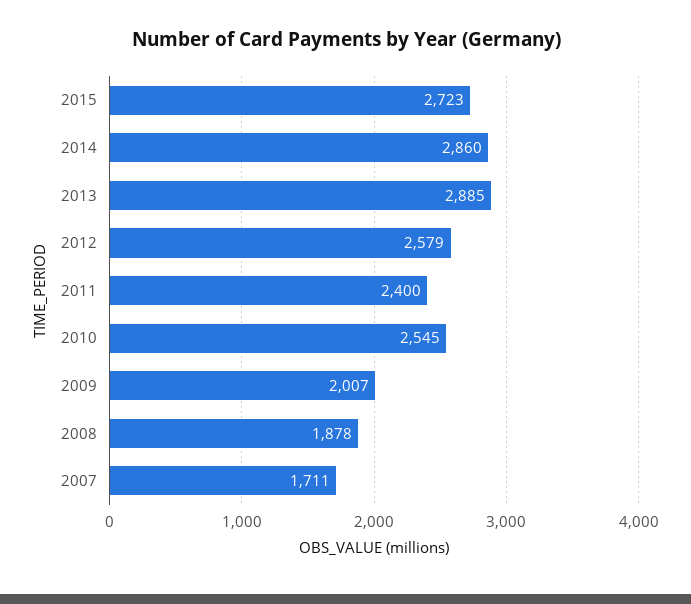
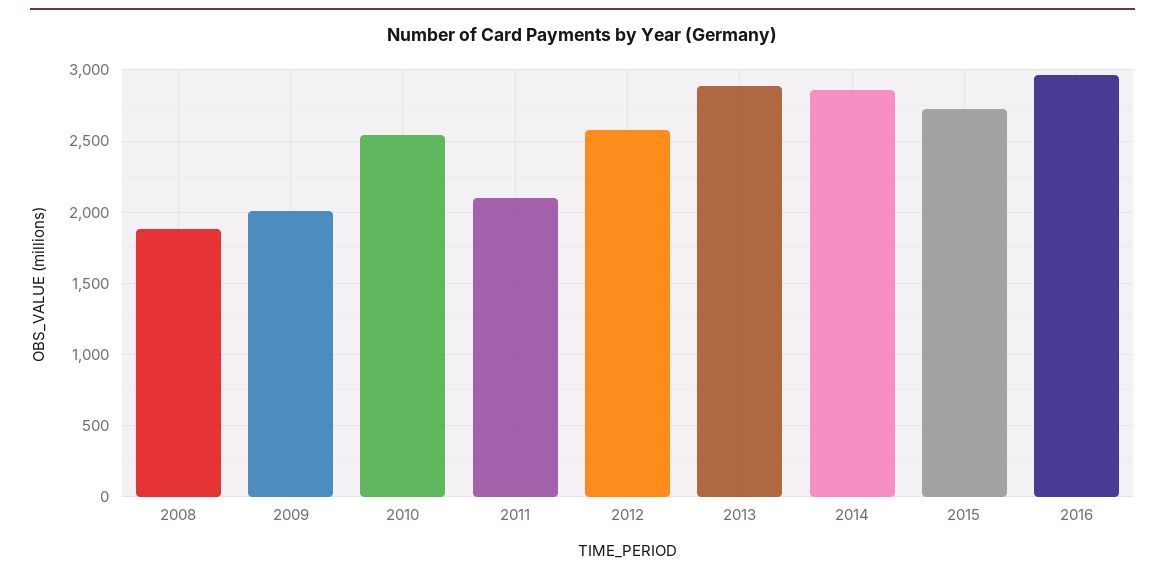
2011: 2400 -> 2100
2007: 1711 -> none
2016: none -> 2950

